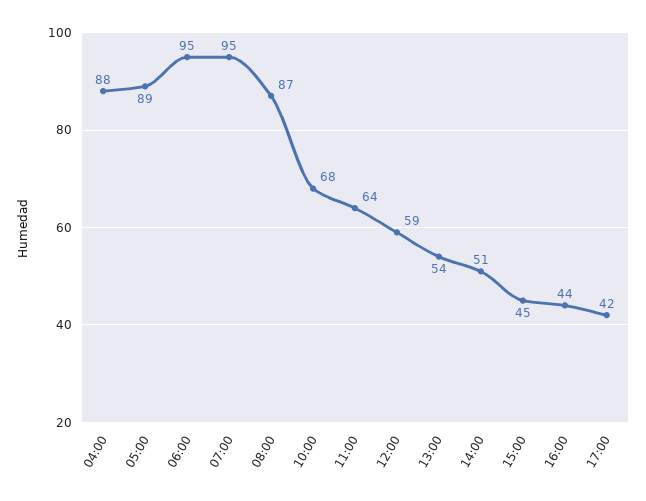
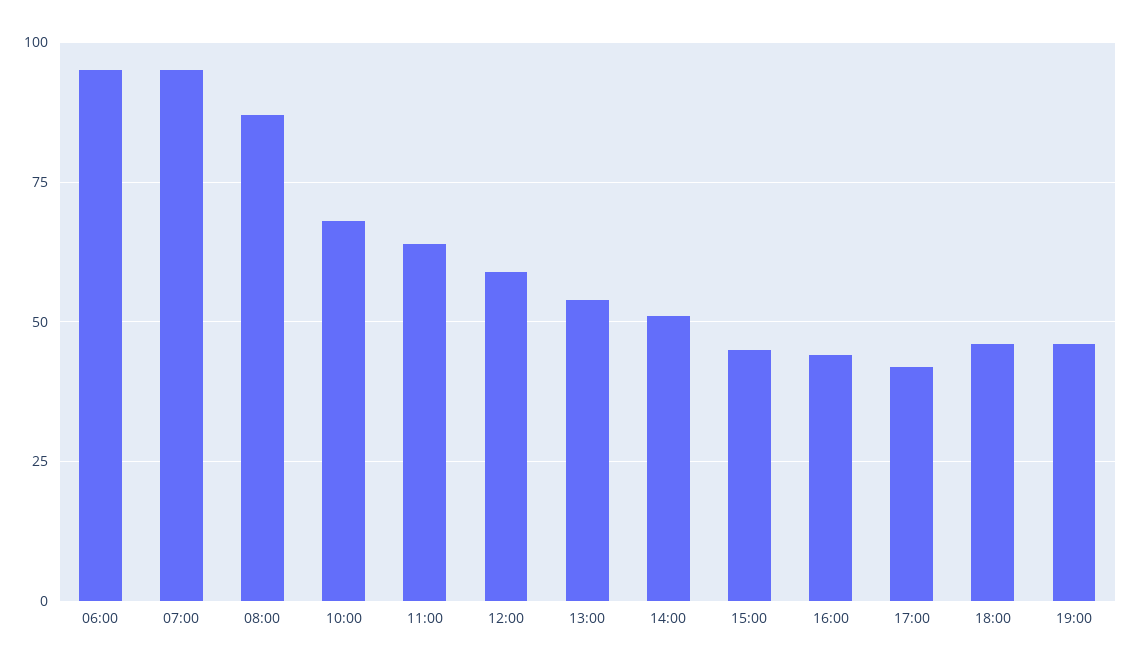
04:00: 88 -> none
05:00: 89 -> none
18:00: none -> 45
19:00: none -> 45

